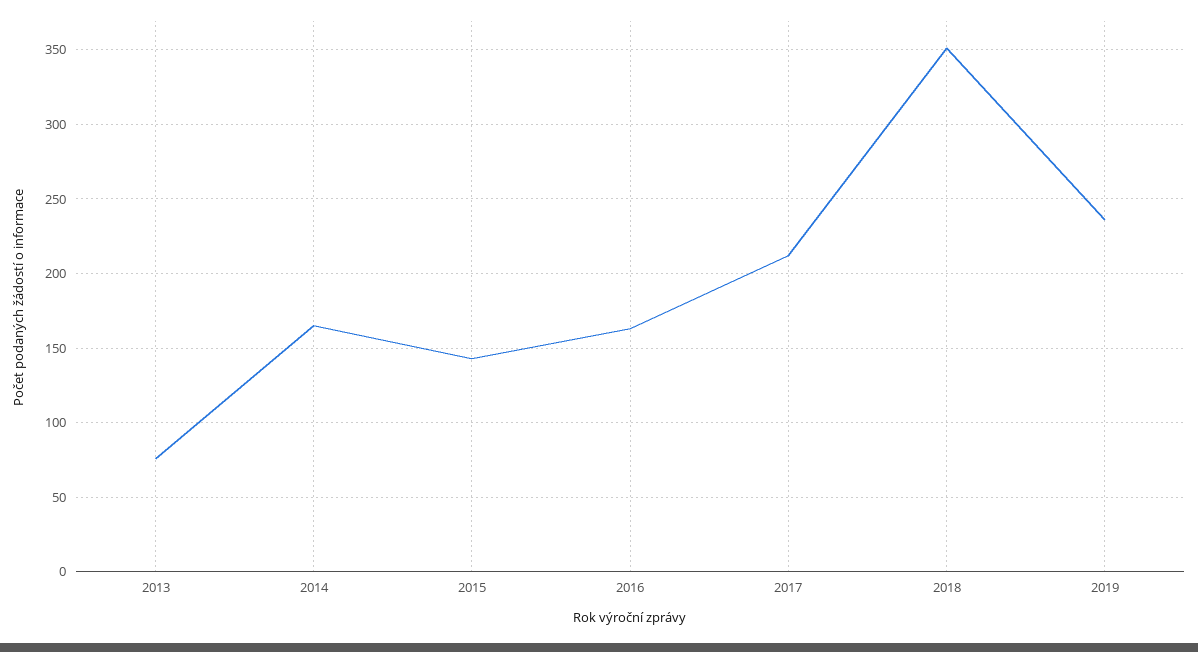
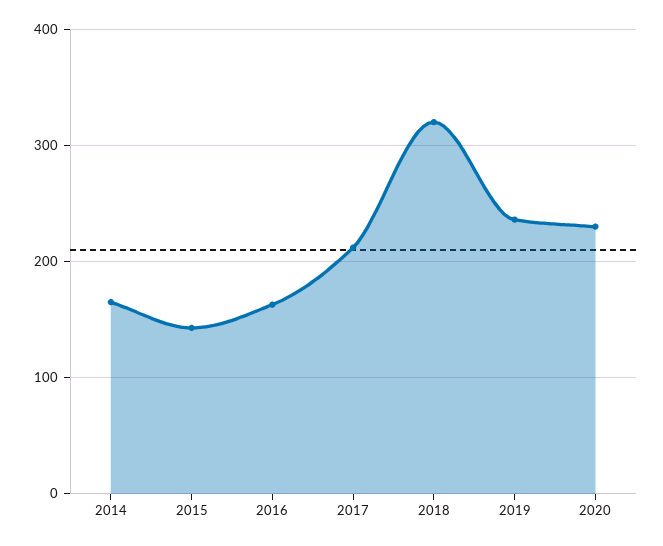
2013: 75 -> none
2018: 350 -> 320
2020: none -> 230

